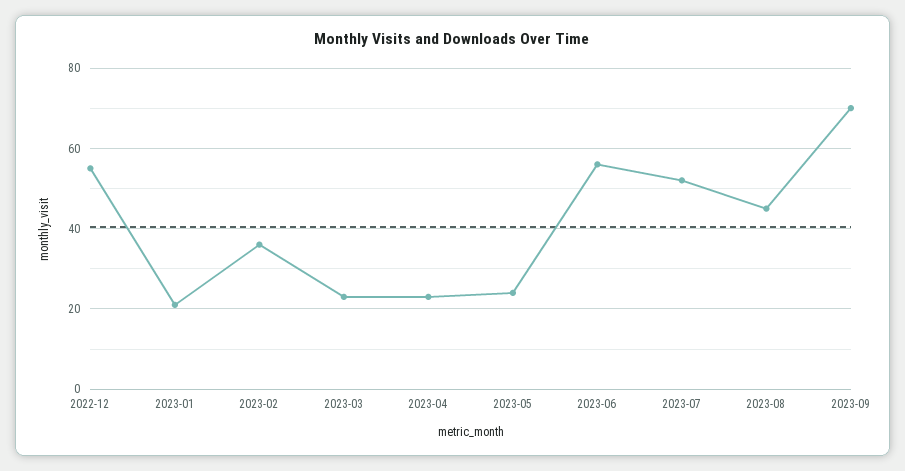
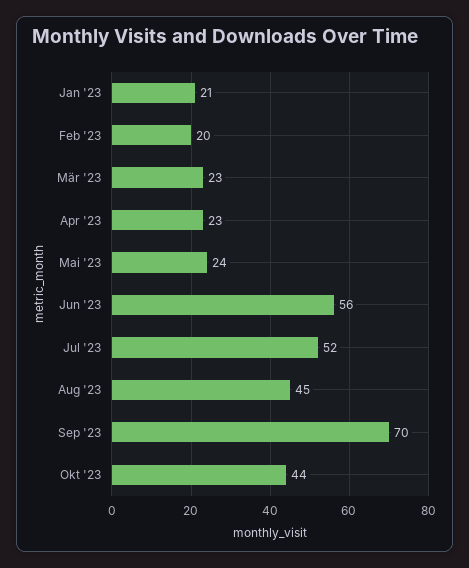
2022-12: 55 -> none
2023-02: 35 -> 20
Okt '23: none -> 44

